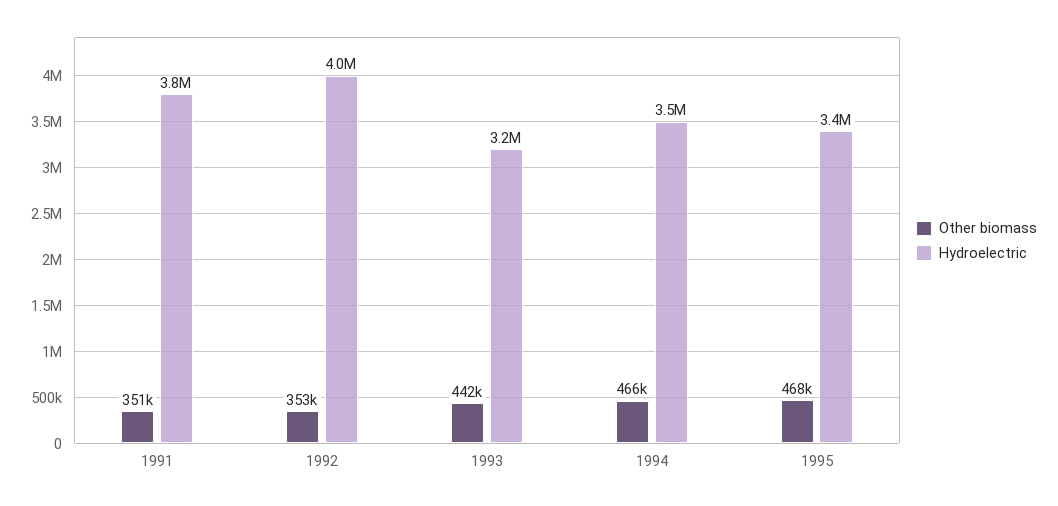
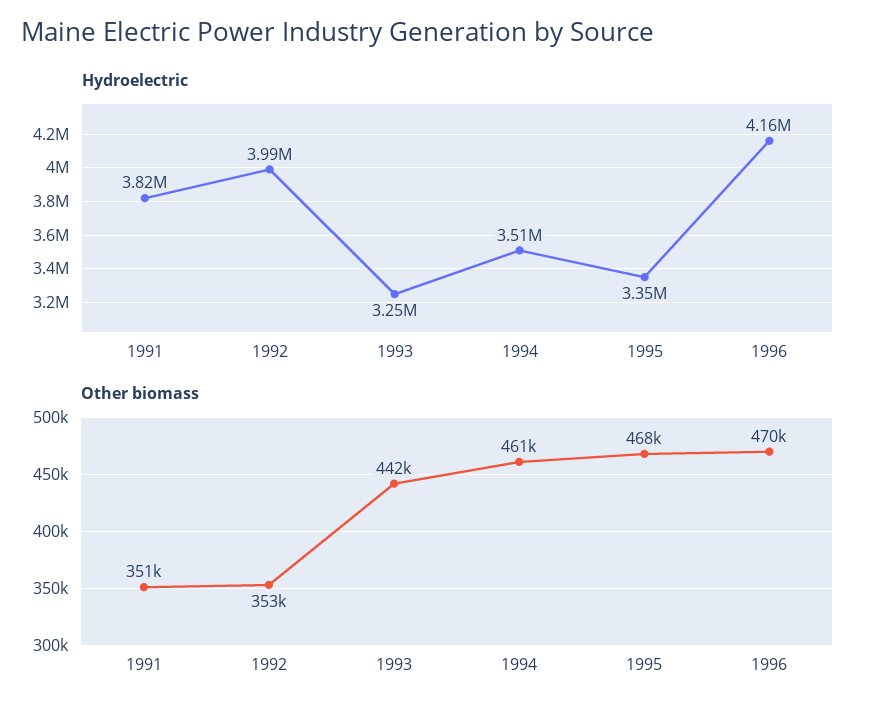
Other biomass, 1994: 466000 -> 461000
Hydroelectric, 1996: none -> 4160000
Other biomass, 1996: none -> 470000

